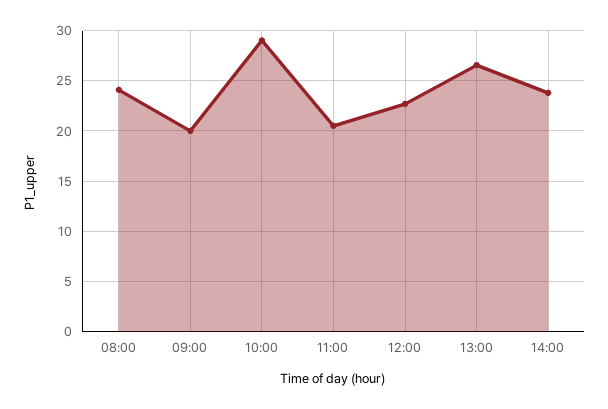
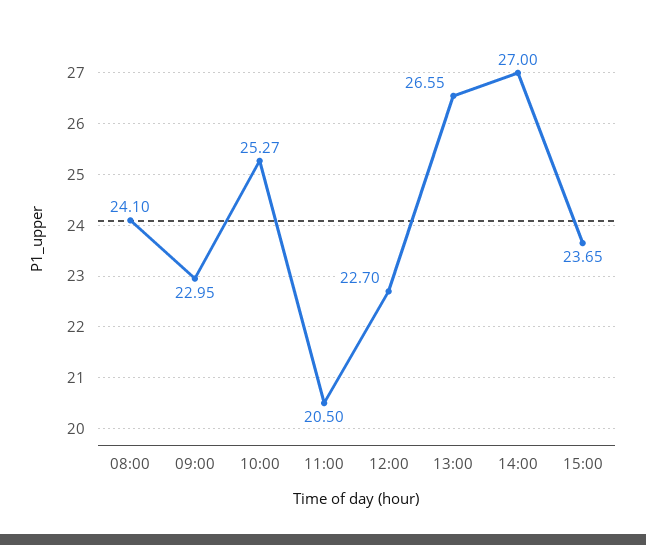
09:00: 20 -> 22.95
10:00: 29 -> 25.27
14:00: 24 -> 27
15:00: none -> 23.65

